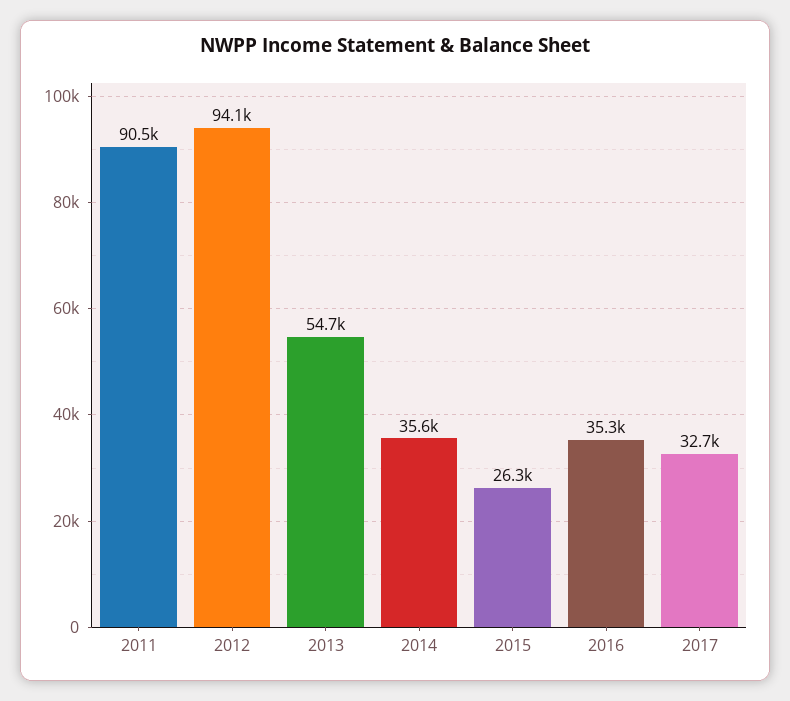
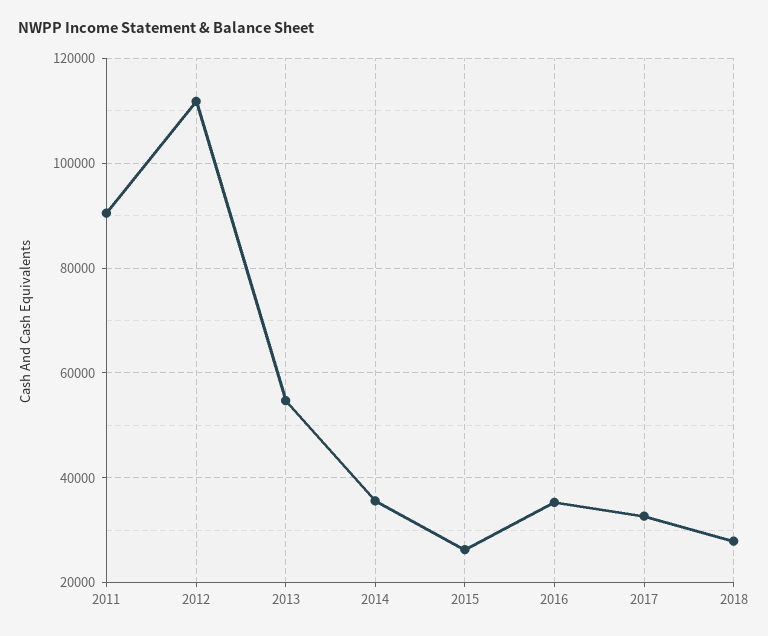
2012: 94100 -> 112000
2018: none -> 28000

